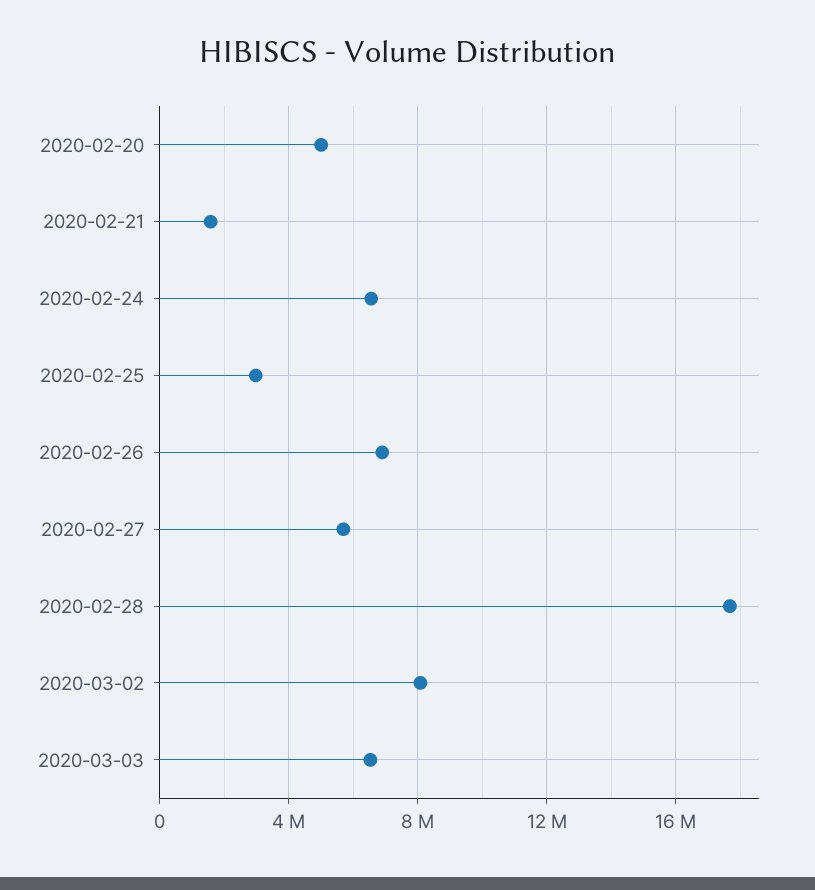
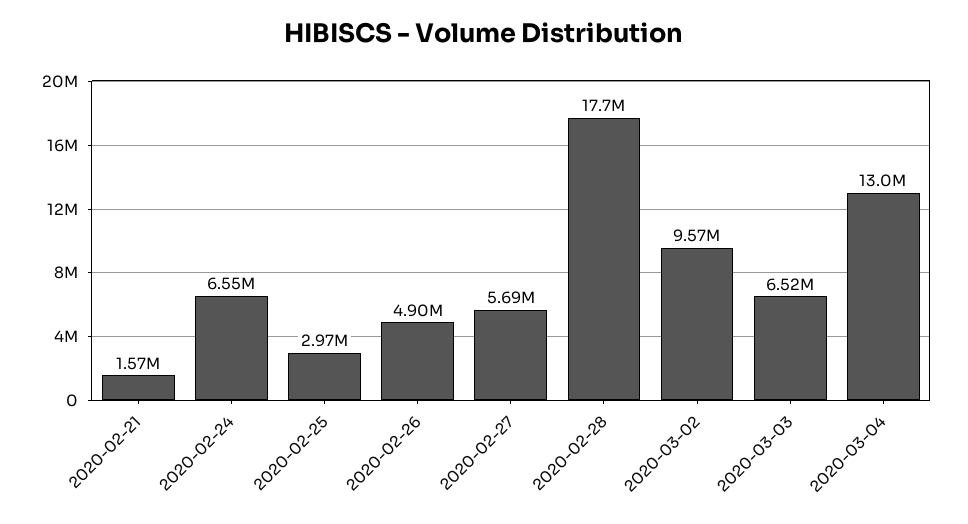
2020-02-20: 5000000 -> none
2020-02-26: 7000000 -> 4900000
2020-03-02: 8000000 -> 9570000
2020-03-04: none -> 13000000

